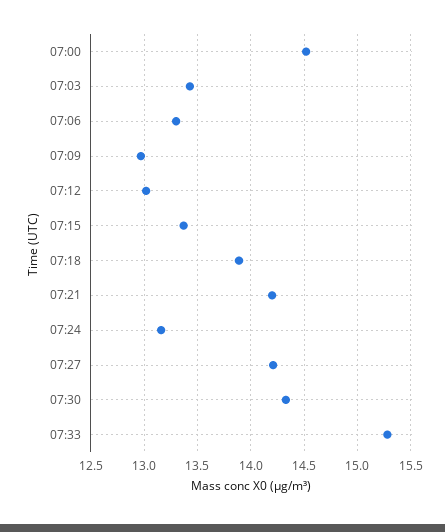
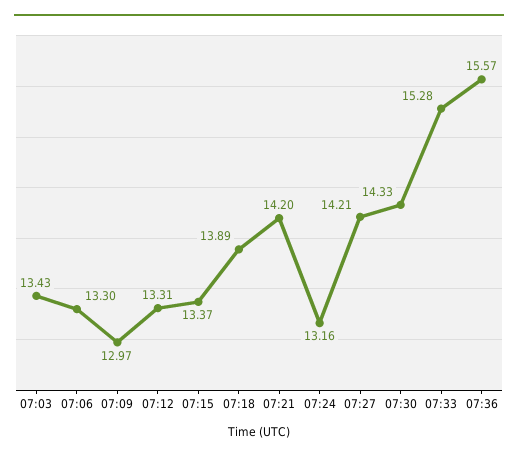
07:00: 14.5 -> none
07:12: 13 -> 13.31
07:36: none -> 15.57

